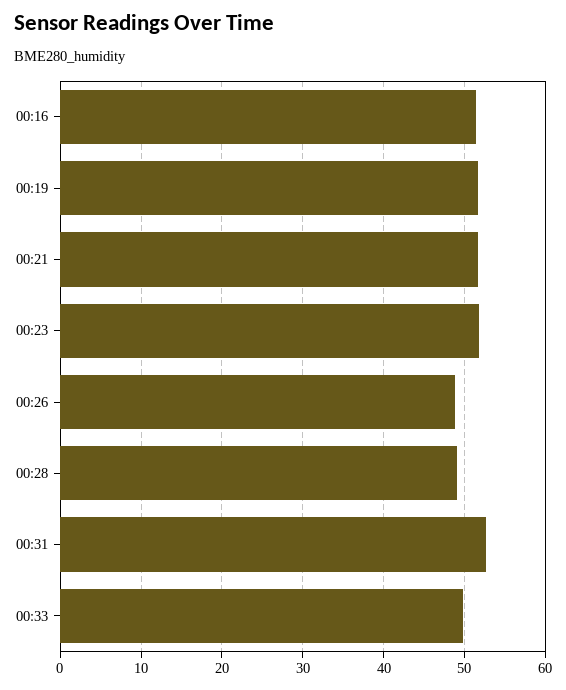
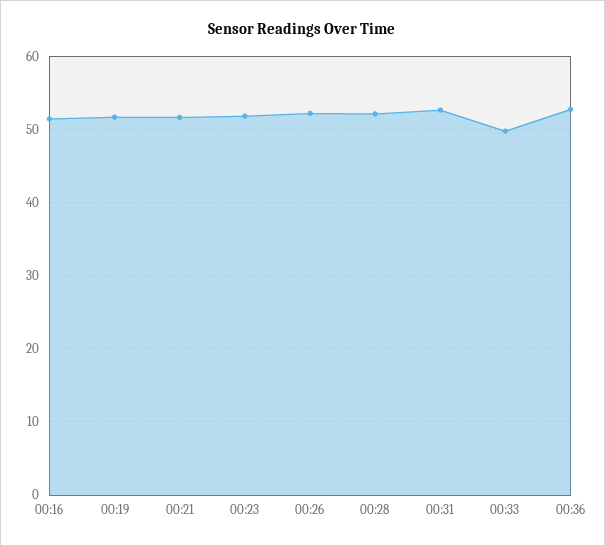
00:26: 49 -> 52
00:28: 49 -> 52
00:36: none -> 53

